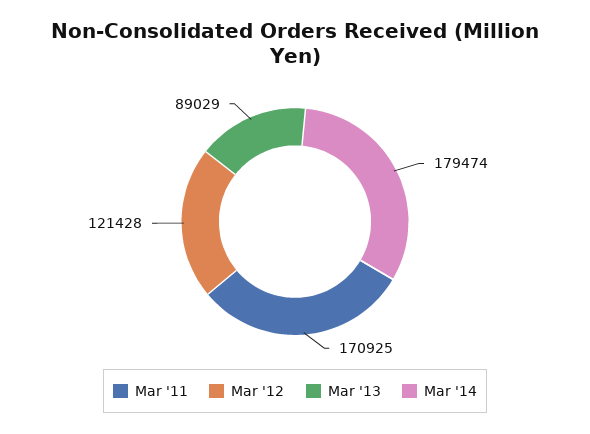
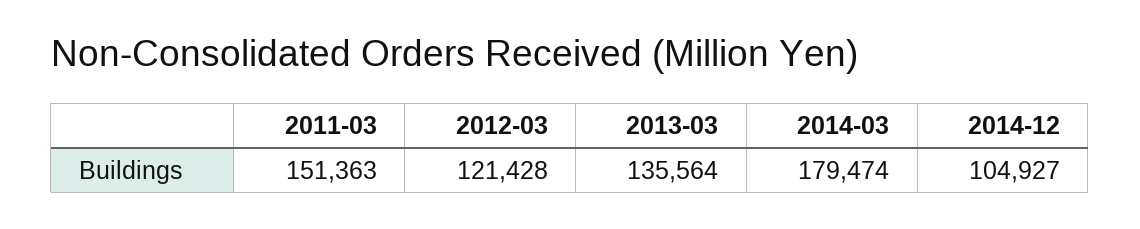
Mar '11: 170925 -> 151363
Mar '13: 89029 -> 135564
2014-12: none -> 104927

